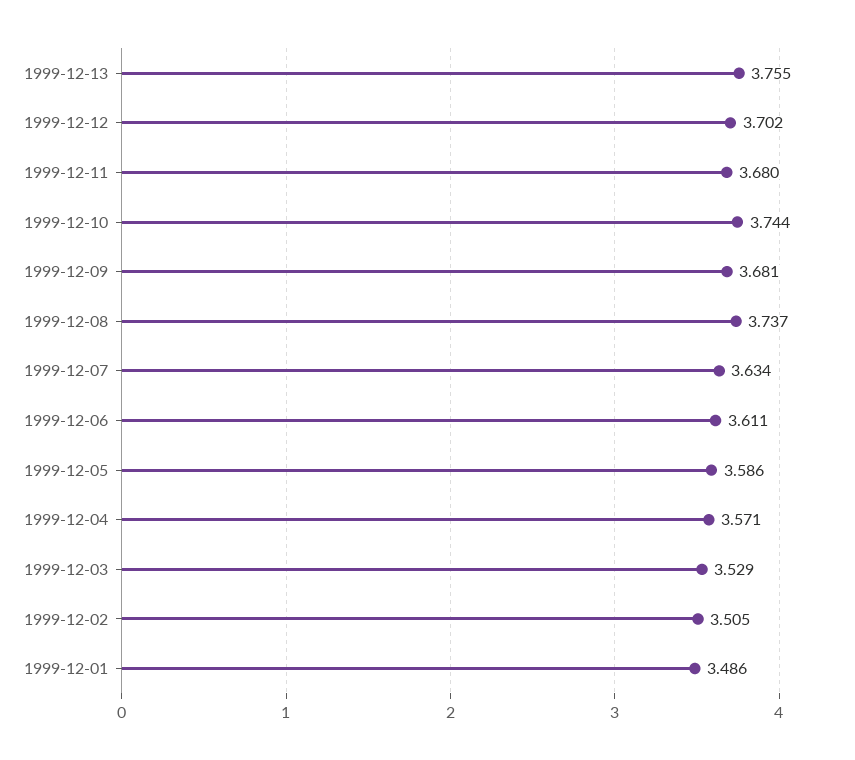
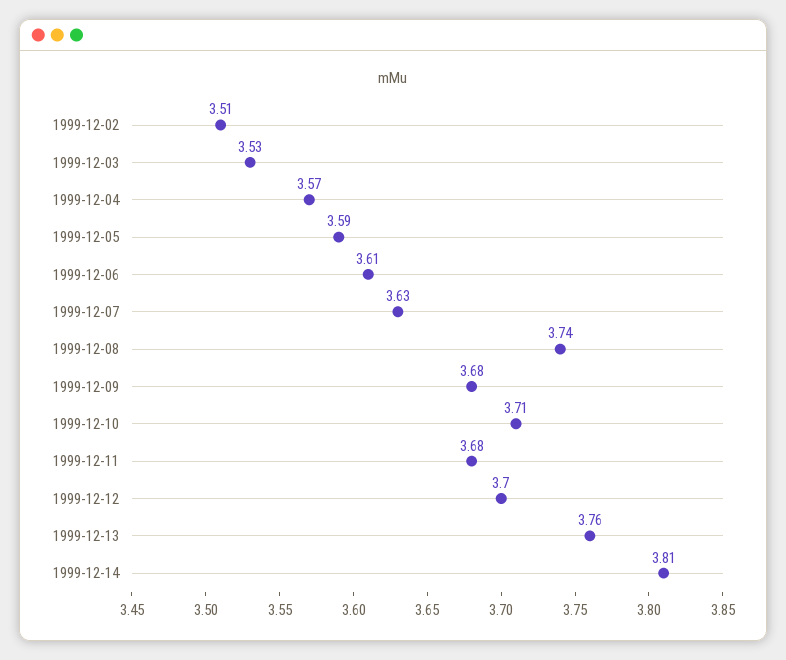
1999-12-10: 3.744 -> 3.71
1999-12-01: 3.486 -> none
1999-12-14: none -> 3.81

